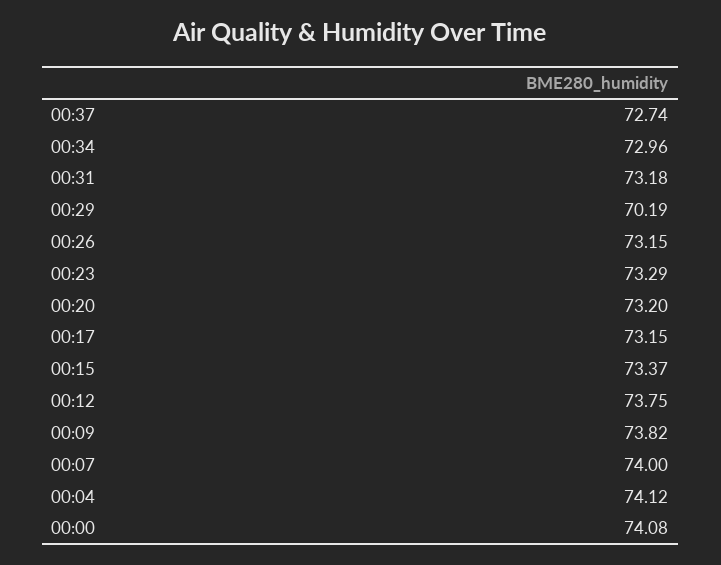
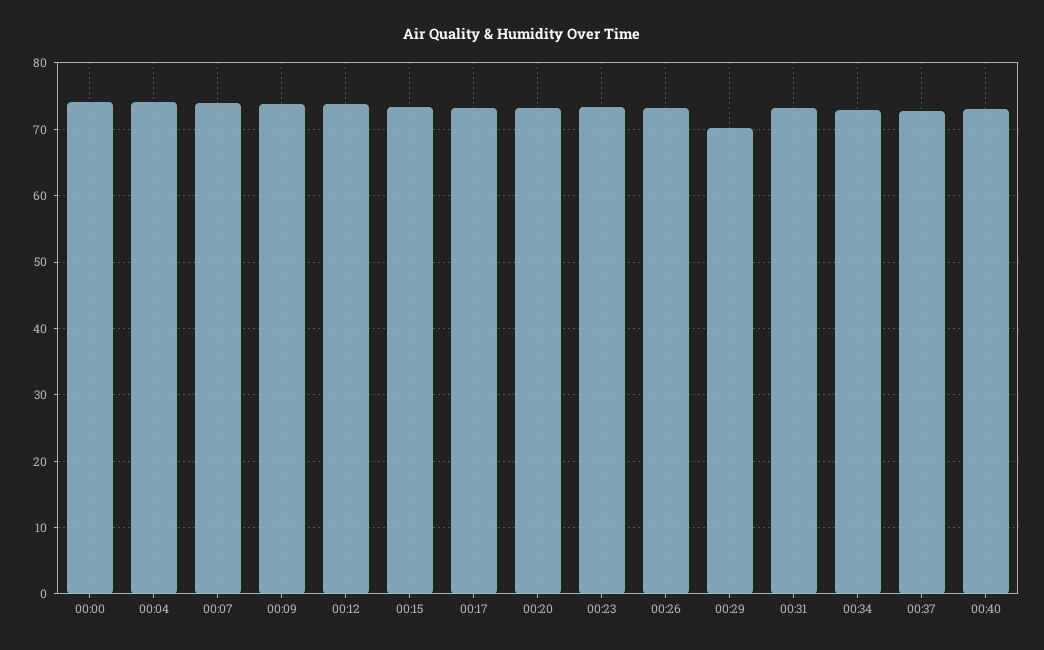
00:40: none -> 73

